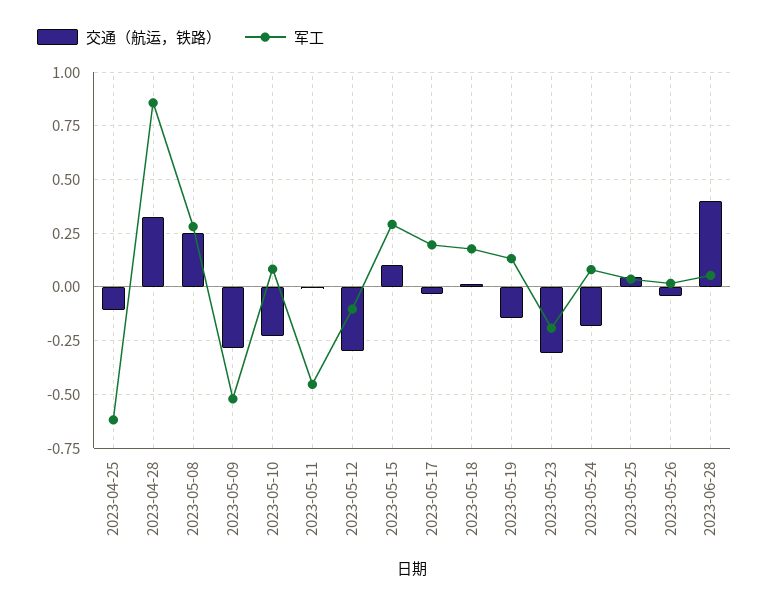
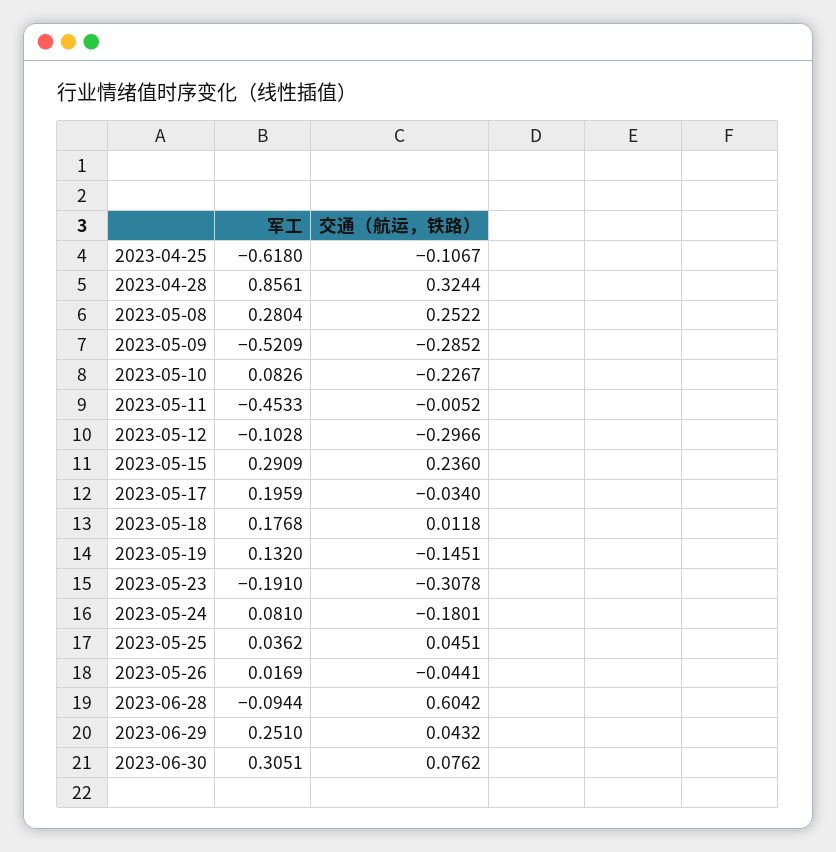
交通（航运，铁路）, 2023-05-15: 0.1 -> 0.236
交通（航运，铁路）, 2023-06-28: 0.4 -> 0.6042
军工, 2023-06-28: 0.05 -> -0.0944
军工, 2023-06-29: none -> 0.251
交通（航运，铁路）, 2023-06-29: none -> 0.0432
军工, 2023-06-30: none -> 0.3051
交通（航运，铁路）, 2023-06-30: none -> 0.0762

